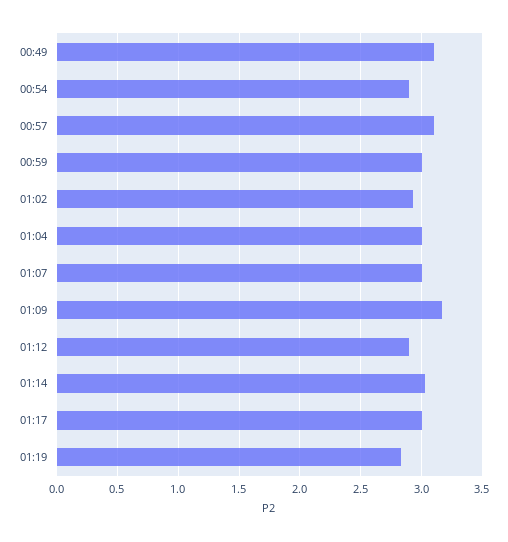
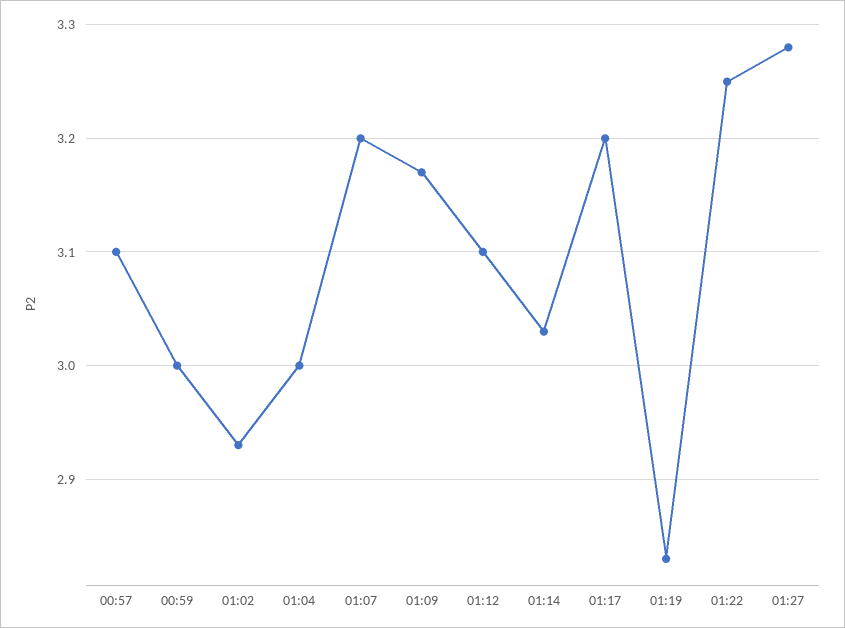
00:49: 3.1 -> none
00:54: 2.9 -> none
01:07: 3 -> 3.2
01:12: 2.9 -> 3.1
01:17: 3 -> 3.2
01:22: none -> 3.25
01:27: none -> 3.28

